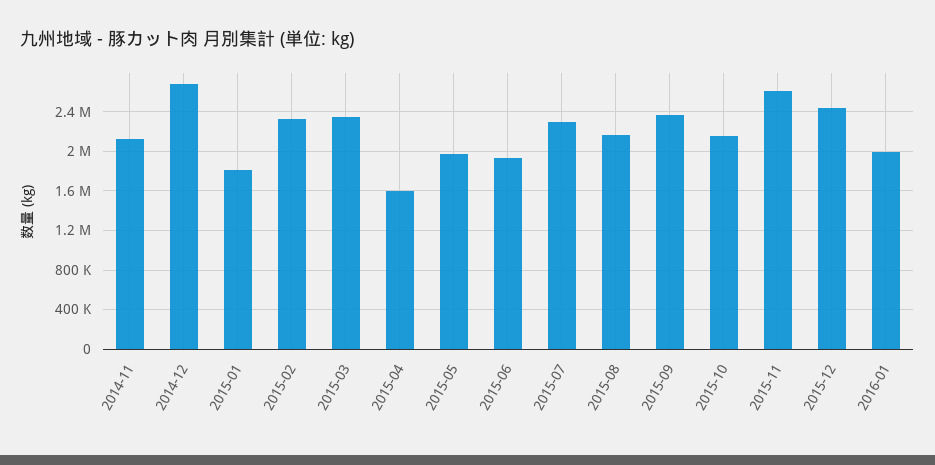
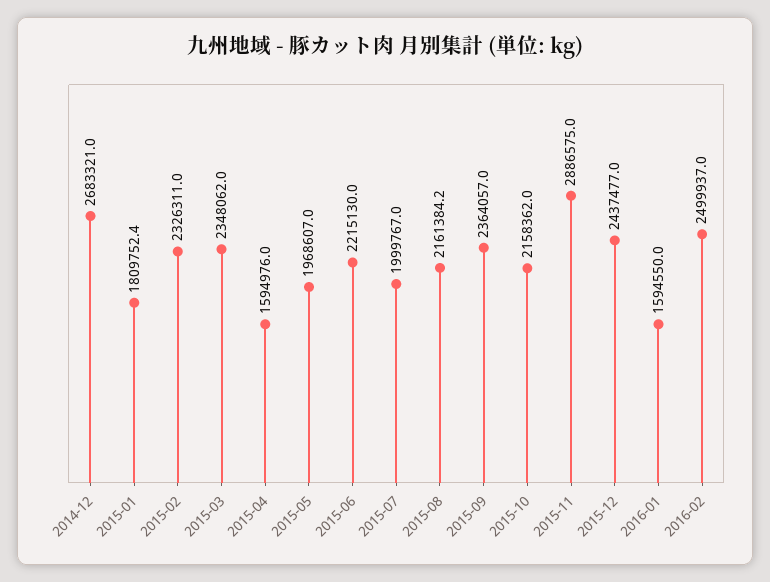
2014-11: 2100000 -> none
2015-06: 1900000 -> 2215130
2015-07: 2300000 -> 1999767
2015-11: 2600000 -> 2886575
2016-01: 2000000 -> 1594550
2016-02: none -> 2499937

